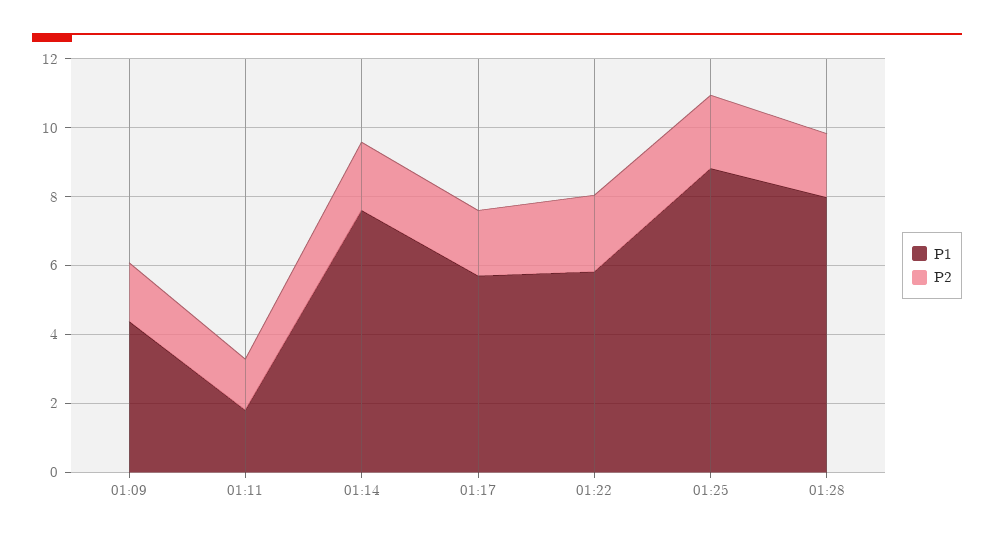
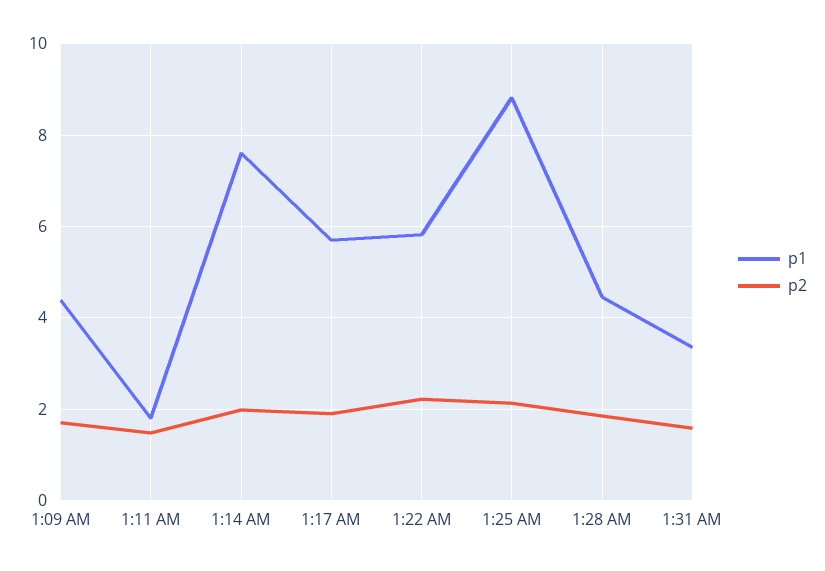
P1, 01:28: 8 -> 4.4
P1, 1:31 AM: none -> 3.4
P2, 1:31 AM: none -> 1.6

